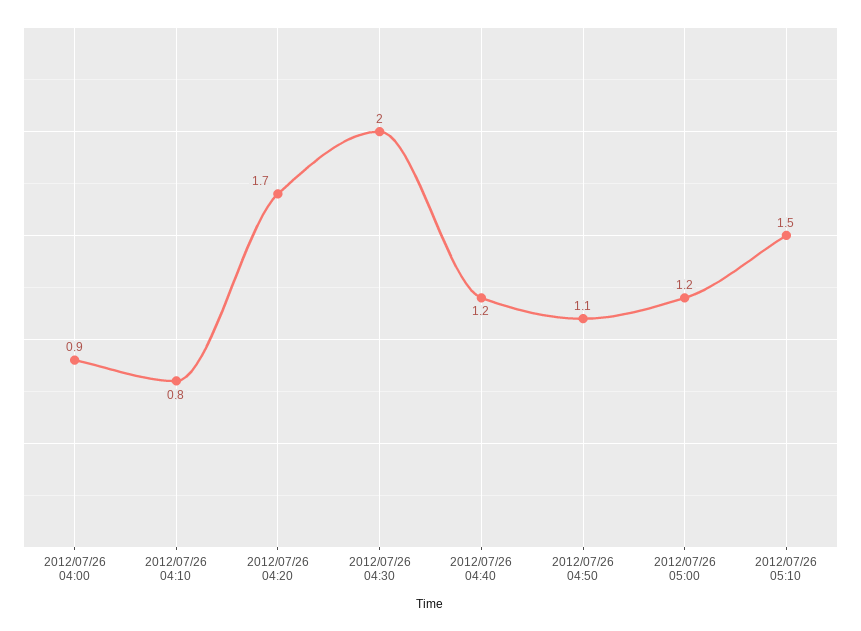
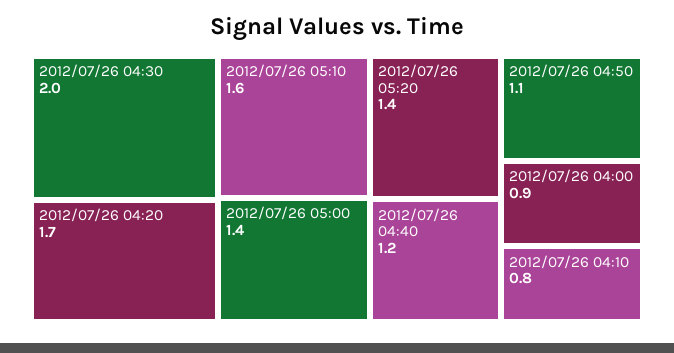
2012/07/26 05:00: 1.2 -> 1.4
2012/07/26 05:10: 1.5 -> 1.6
2012/07/26 05:20: none -> 1.4

